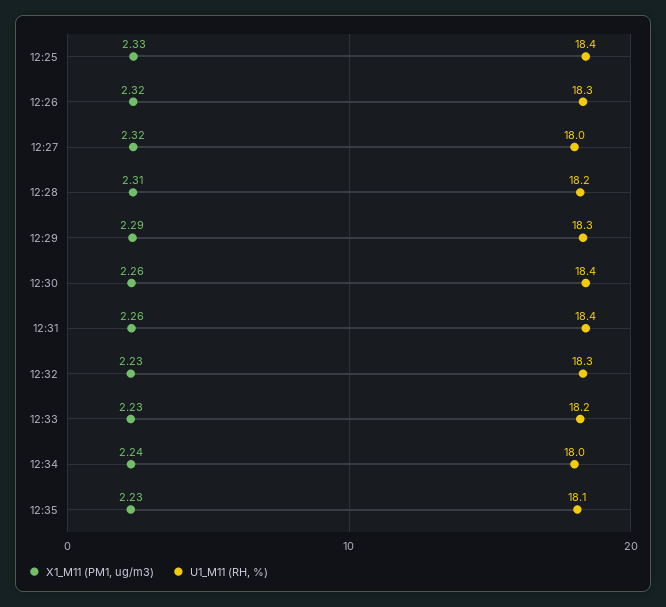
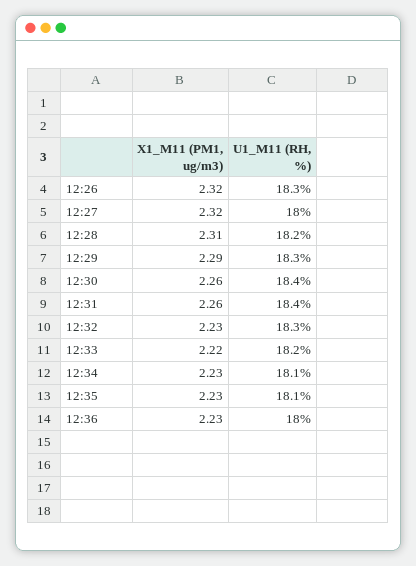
X1_M11 (PM1, ug/m3), 12:25: 2.33 -> none
U1_M11 (RH, %), 12:25: 18.4 -> none
X1_M11 (PM1, ug/m3), 12:33: 2.23 -> 2.22
X1_M11 (PM1, ug/m3), 12:34: 2.24 -> 2.23
U1_M11 (RH, %), 12:34: 18 -> 18.1
X1_M11 (PM1, ug/m3), 12:36: none -> 2.23
U1_M11 (RH, %), 12:36: none -> 18

